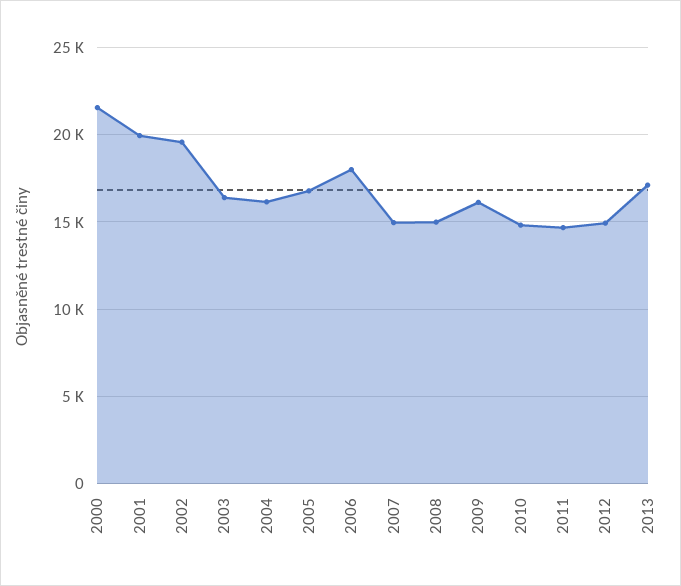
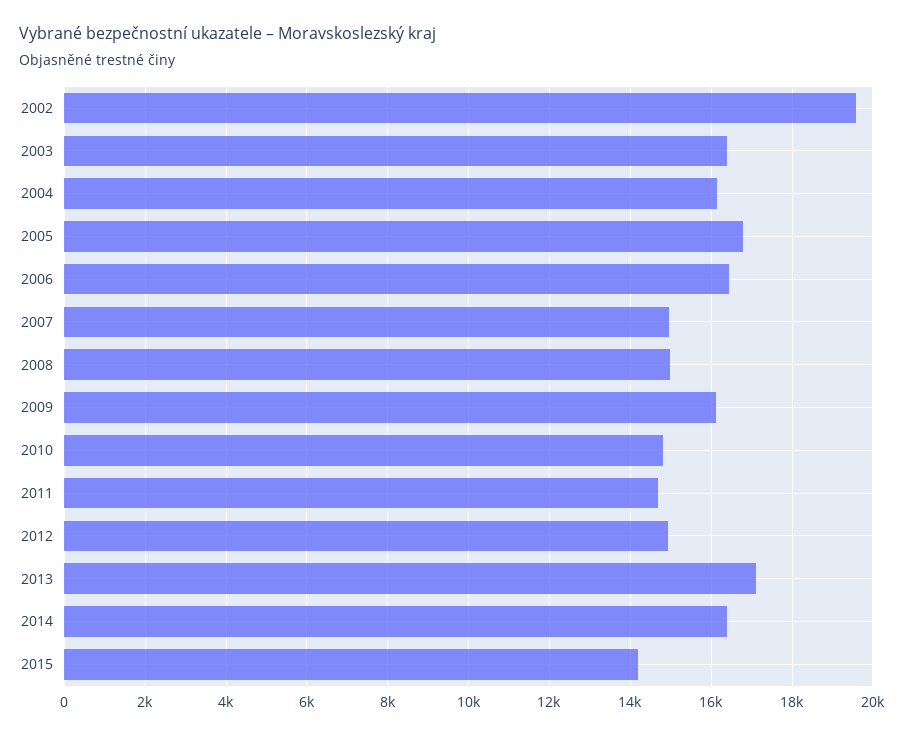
2000: 21500 -> none
2001: 20000 -> none
2006: 18000 -> 16400
2014: none -> 16400
2015: none -> 14200

